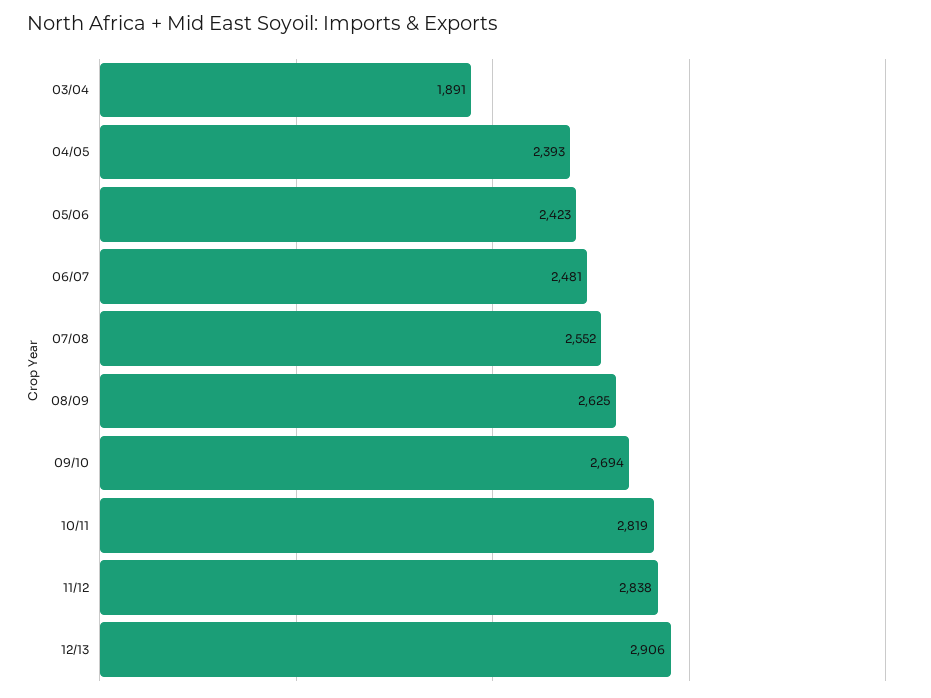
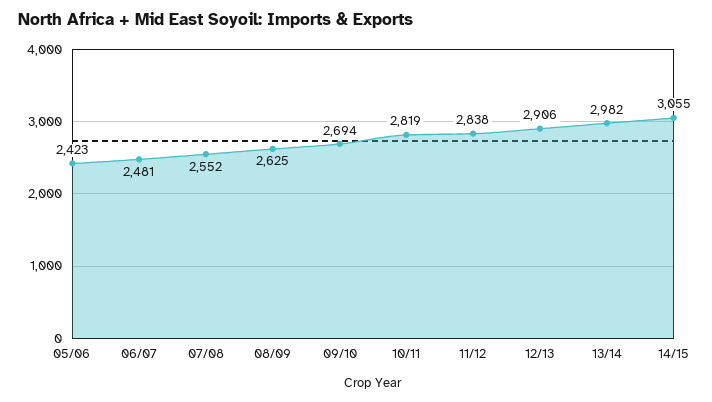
03/04: 1891 -> none
04/05: 2393 -> none
13/14: none -> 2982
14/15: none -> 3055

